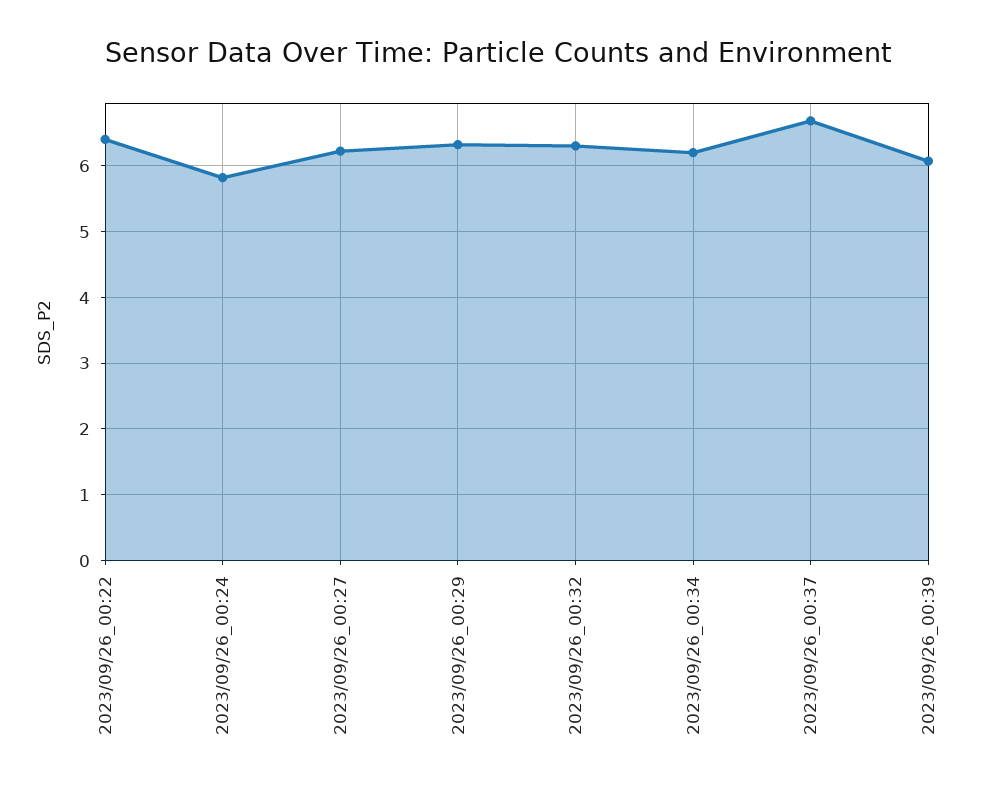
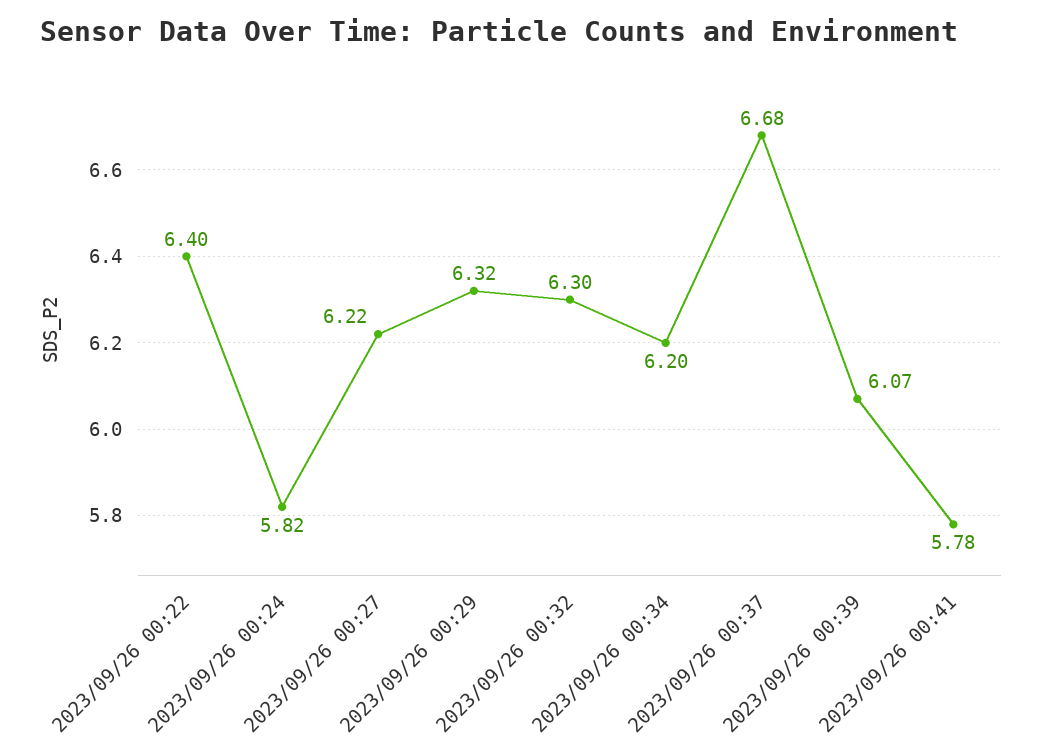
2023/09/26 00:41: none -> 5.78

